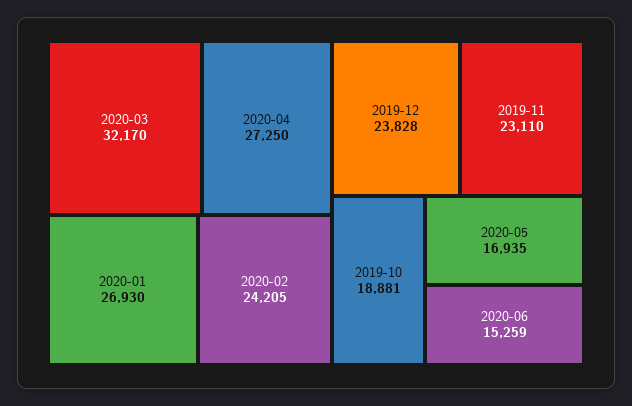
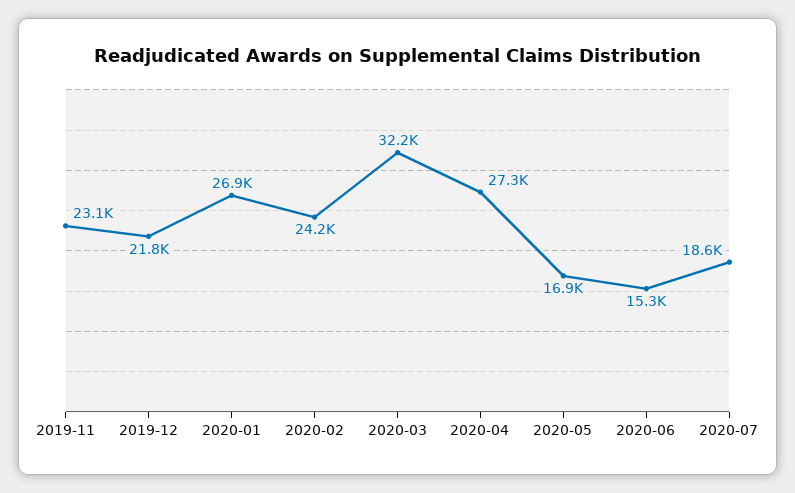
2019-12: 23828 -> 21800
2019-10: 18881 -> none
2020-07: none -> 18600

